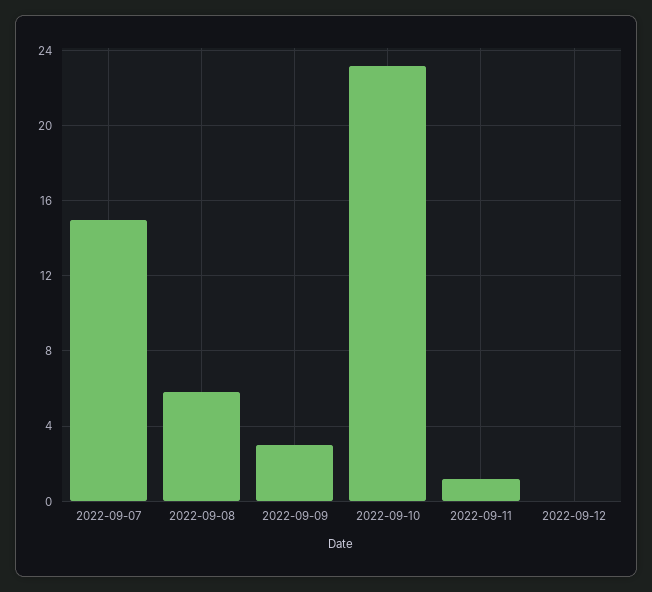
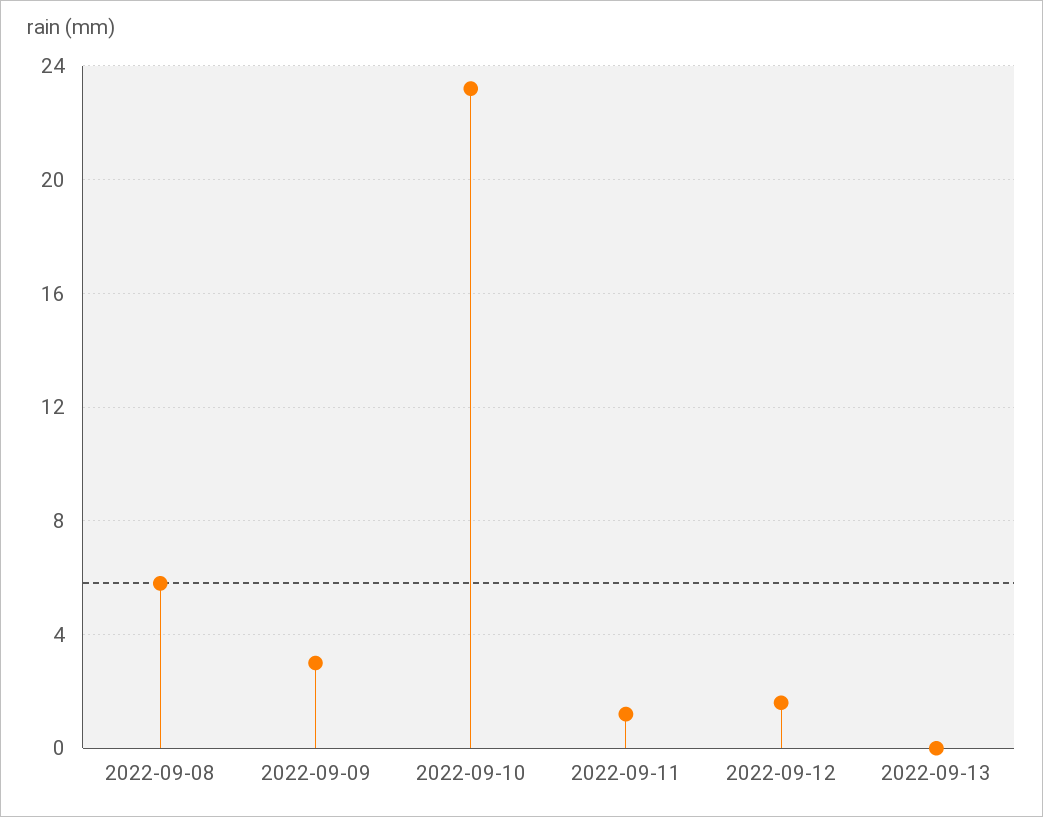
2022-09-07: 15 -> none
2022-09-12: 0 -> 1.5
2022-09-13: none -> 0

